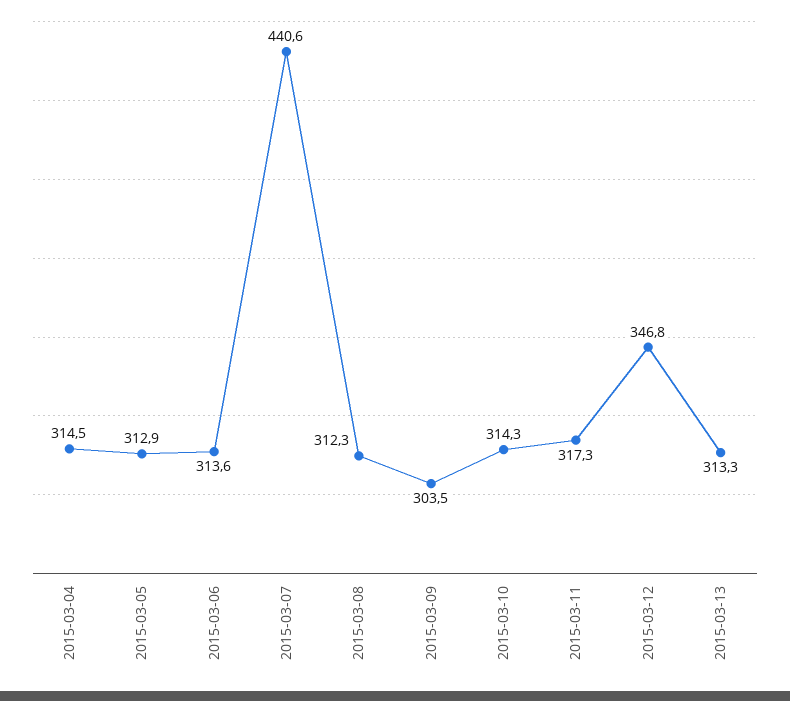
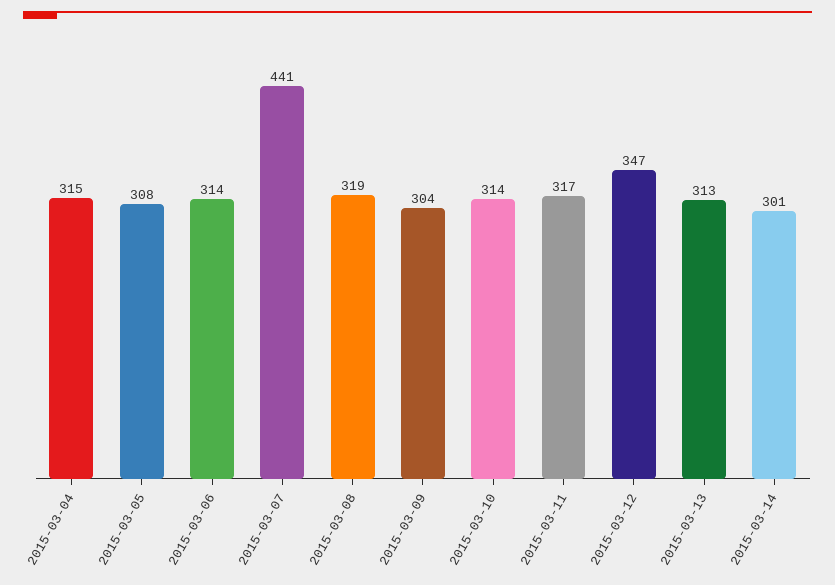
2015-03-05: 312.9 -> 308
2015-03-08: 312.3 -> 319
2015-03-14: none -> 301

